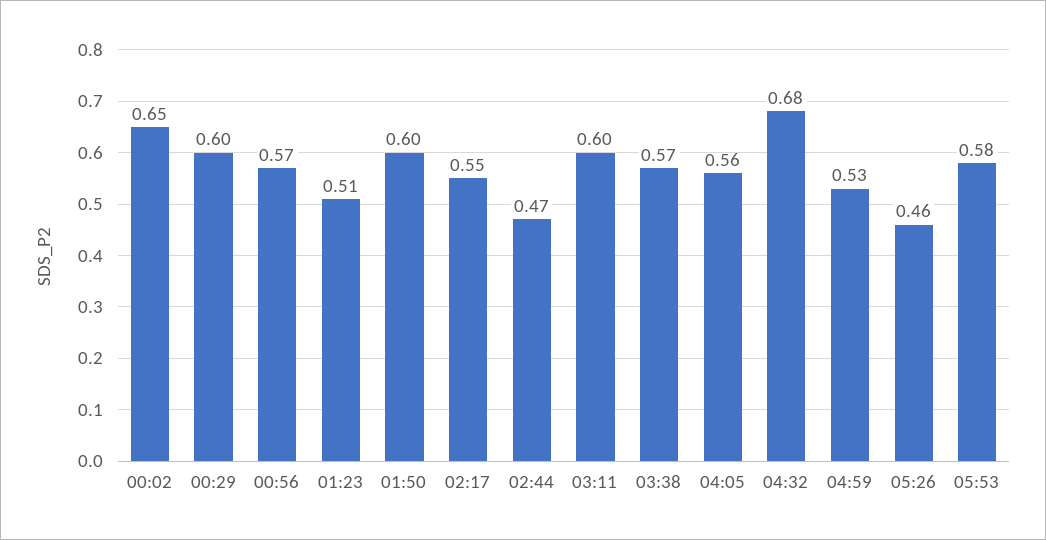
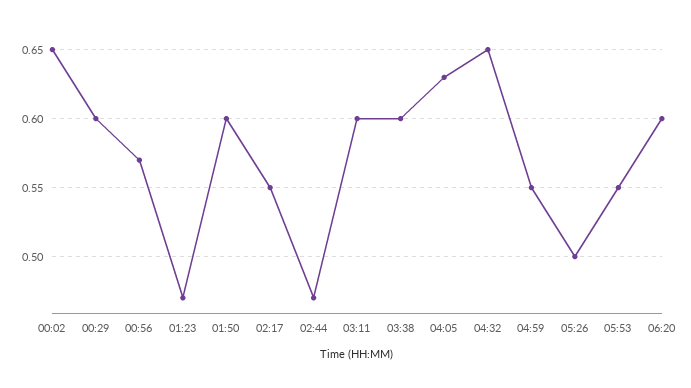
01:23: 0.51 -> 0.47
03:38: 0.57 -> 0.6
04:05: 0.56 -> 0.63
04:32: 0.68 -> 0.65
04:59: 0.53 -> 0.55
05:26: 0.46 -> 0.5
05:53: 0.58 -> 0.55
06:20: none -> 0.6

